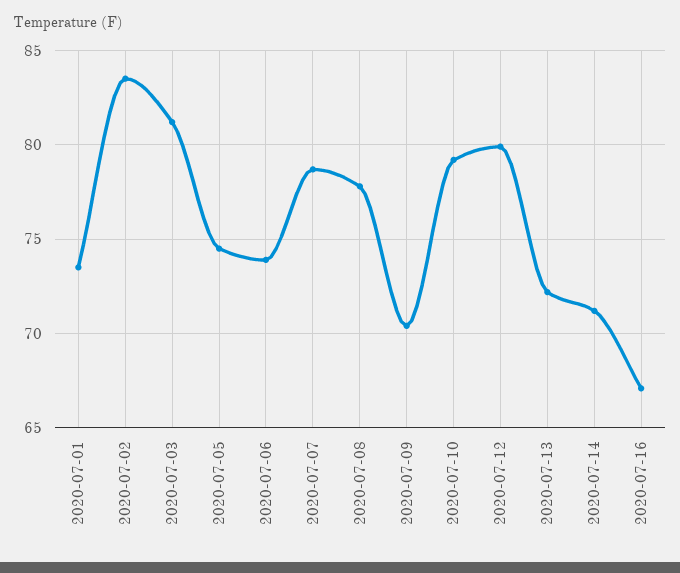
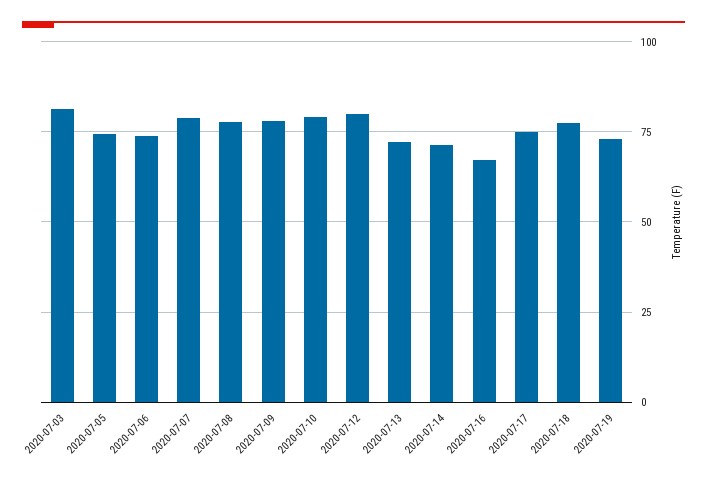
2020-07-01: 73.5 -> none
2020-07-02: 83.5 -> none
2020-07-09: 70.5 -> 77.5
2020-07-17: none -> 75
2020-07-18: none -> 77.5
2020-07-19: none -> 72.5

